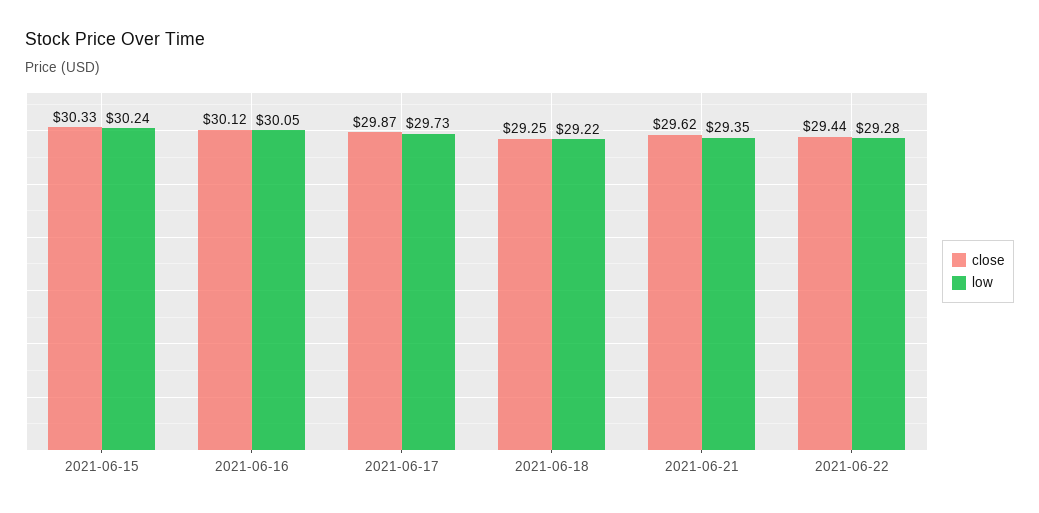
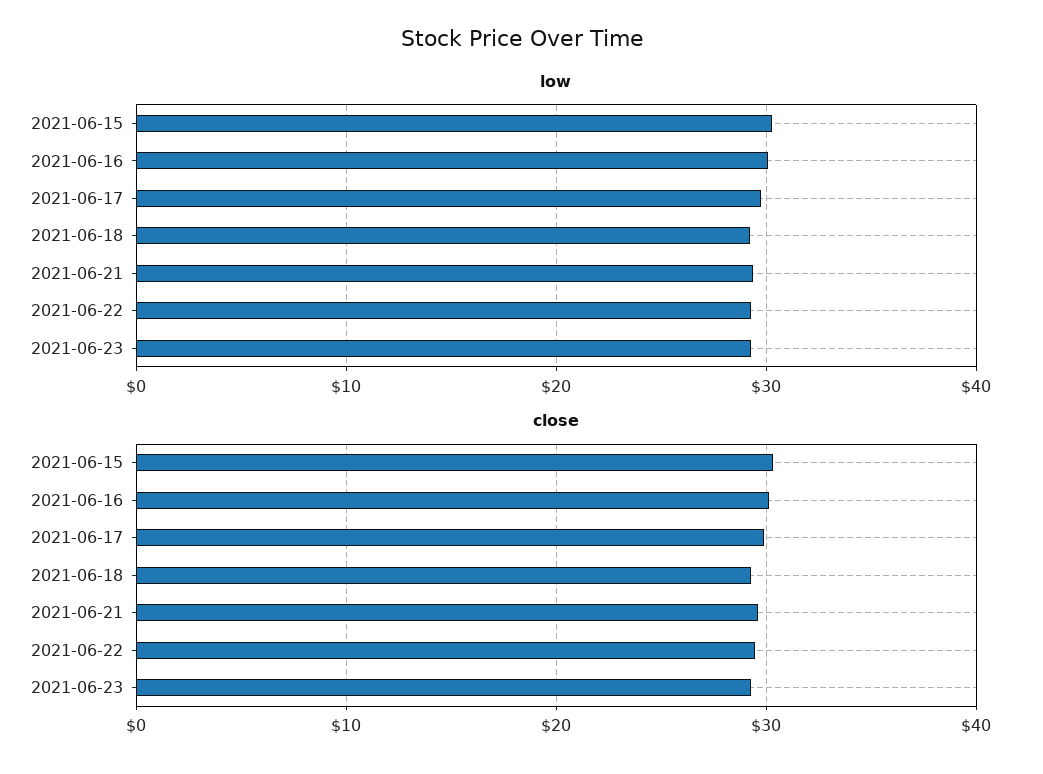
low, 2021-06-23: none -> 29
close, 2021-06-23: none -> 29

